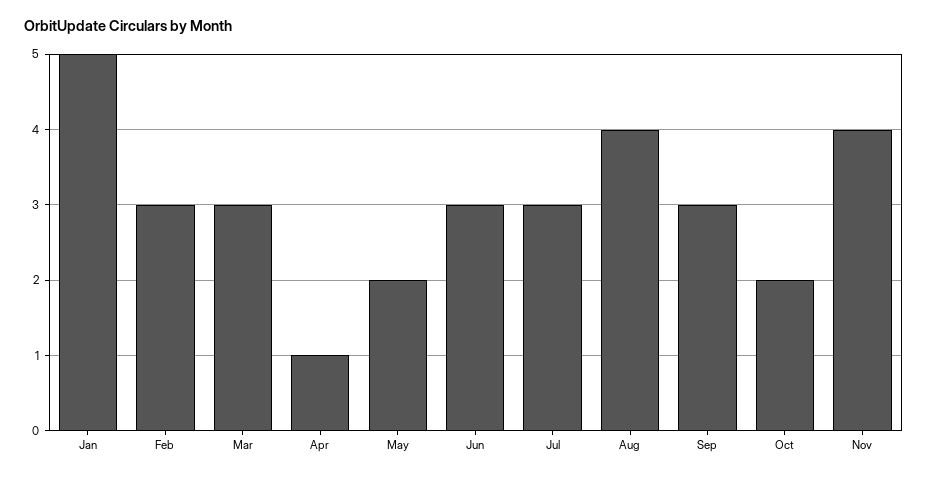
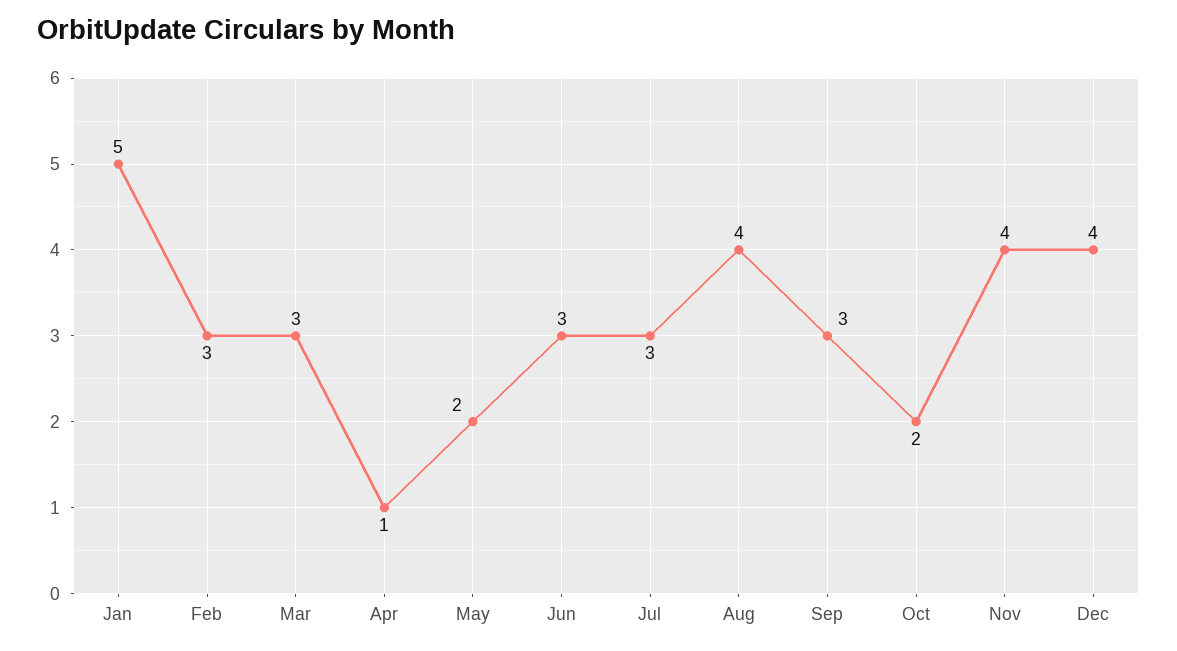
Dec: none -> 4

